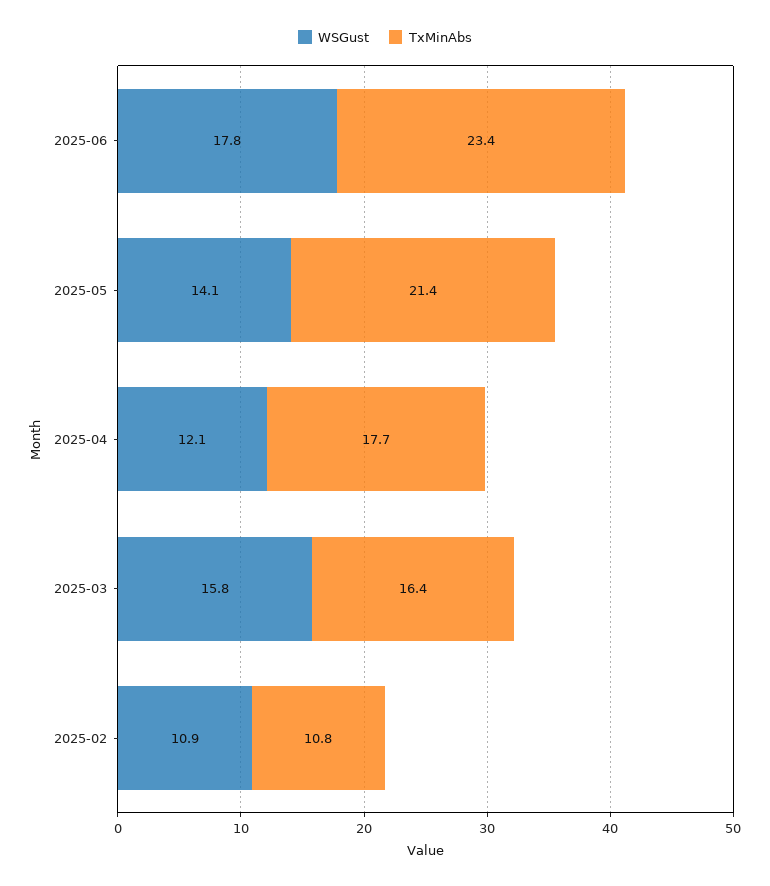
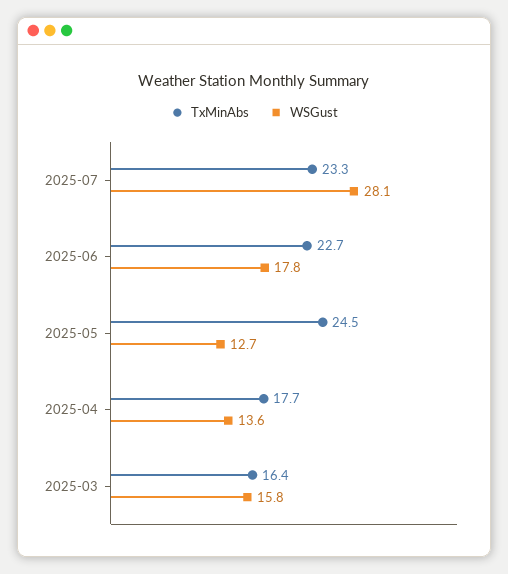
TxMinAbs, 2025-06: 23.4 -> 22.7
WSGust, 2025-05: 14.1 -> 12.7
TxMinAbs, 2025-05: 21.4 -> 24.5
WSGust, 2025-04: 12.1 -> 13.6
WSGust, 2025-02: 10.9 -> none
TxMinAbs, 2025-02: 10.8 -> none
TxMinAbs, 2025-07: none -> 23.3
WSGust, 2025-07: none -> 28.1

